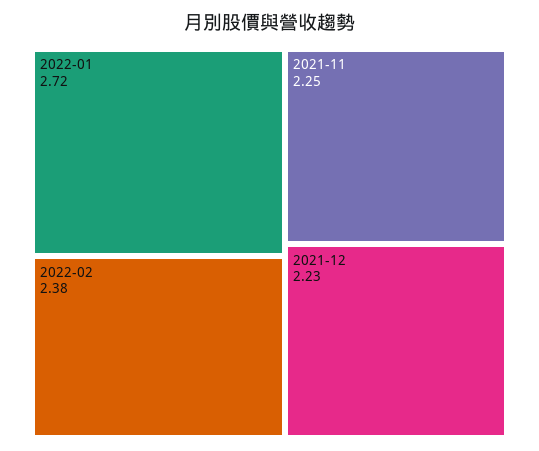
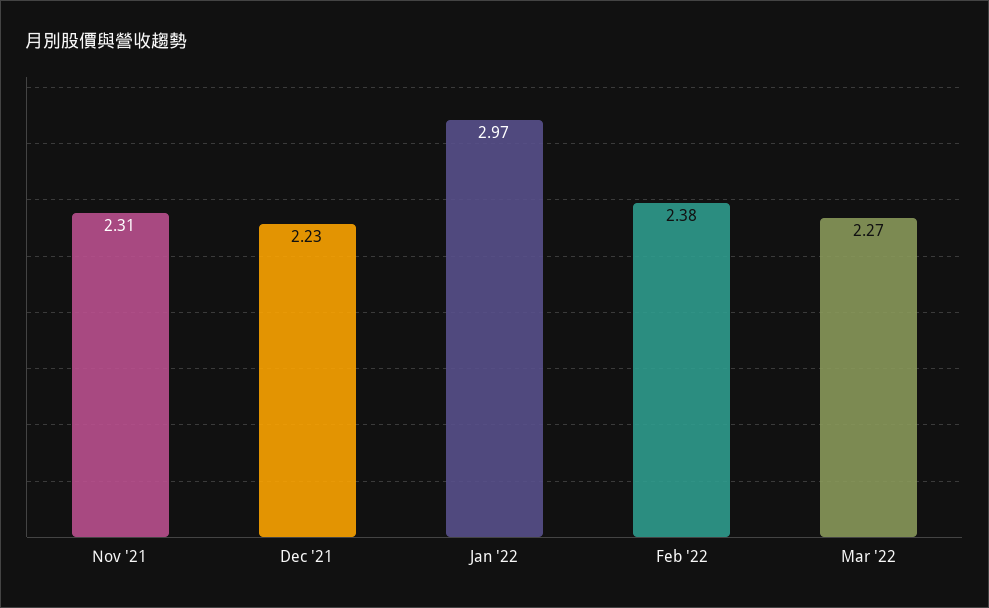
2022-01: 2.72 -> 2.97
2021-11: 2.25 -> 2.31
Mar '22: none -> 2.27

